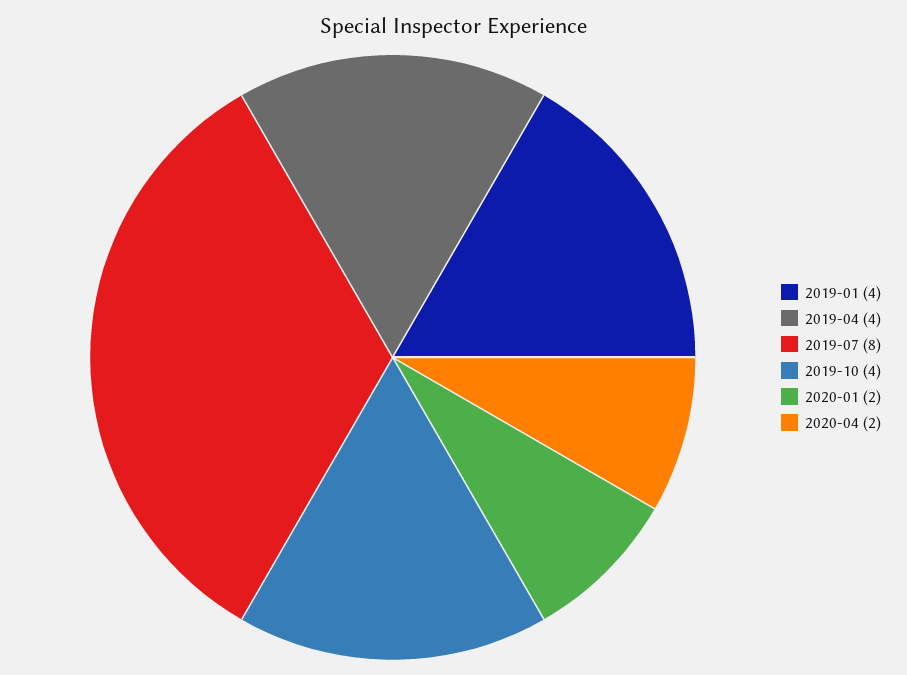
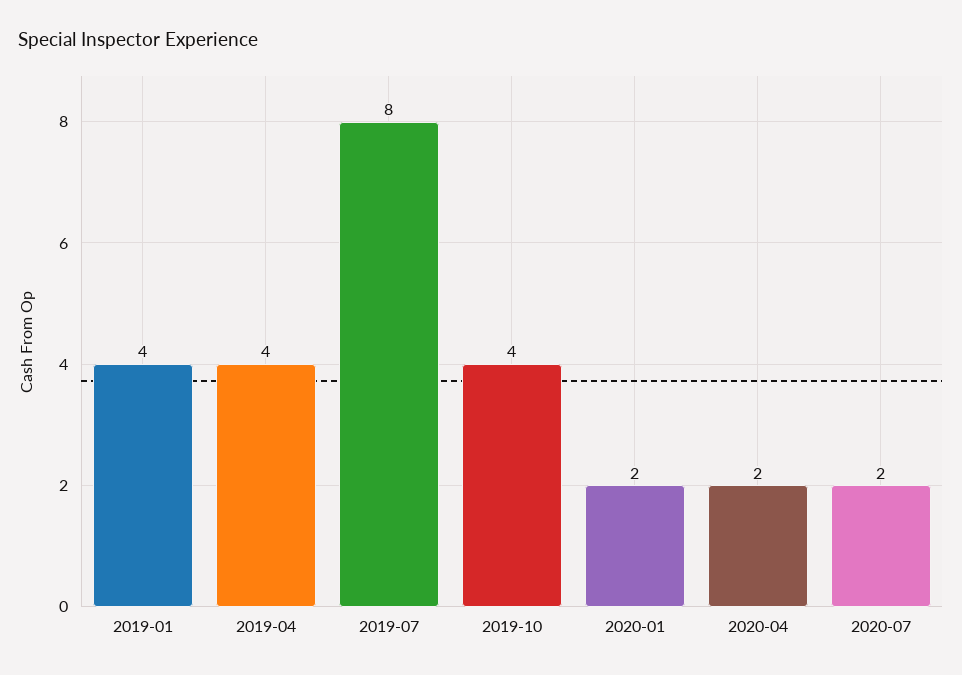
2020-07: none -> 2

